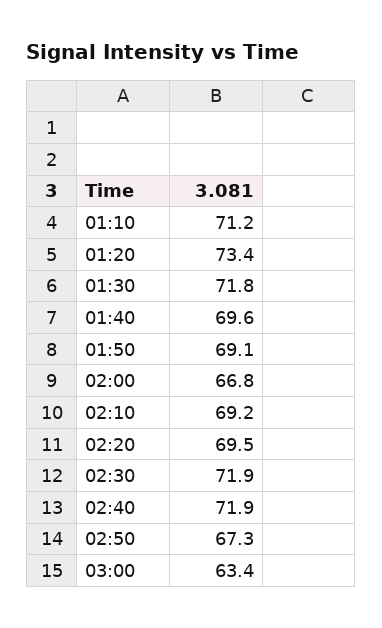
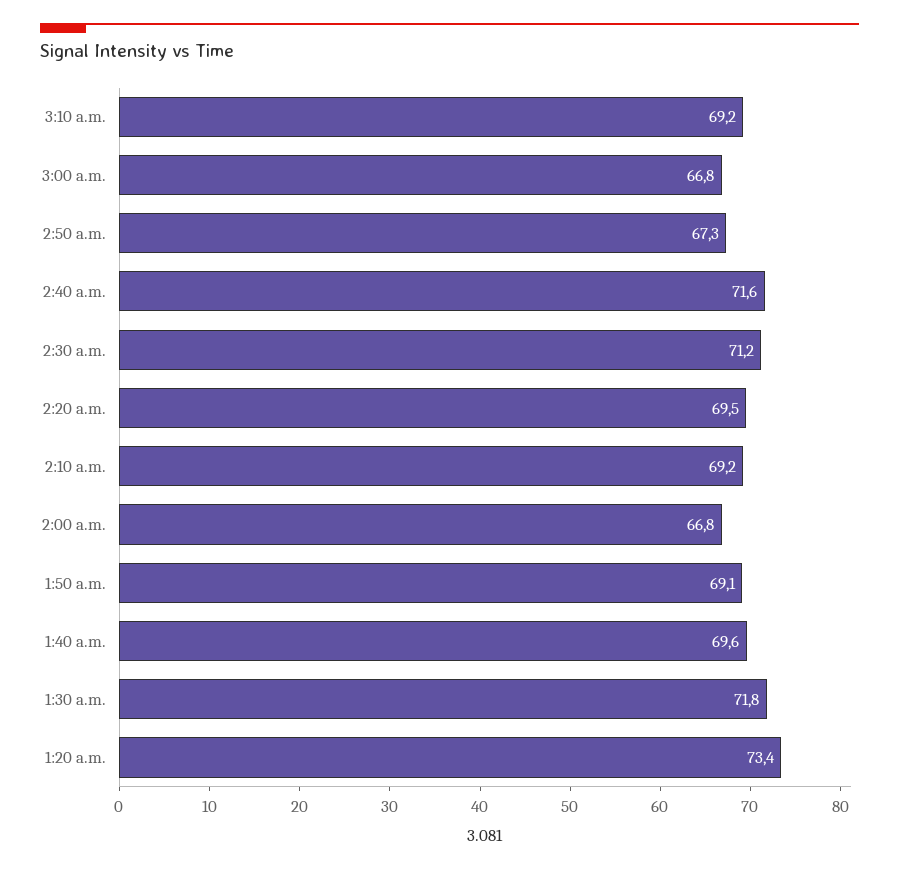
01:10: 71.2 -> none
02:30: 71.9 -> 71.2
02:40: 71.9 -> 71.6
03:00: 63.4 -> 66.8
3:10 a.m.: none -> 69.2

